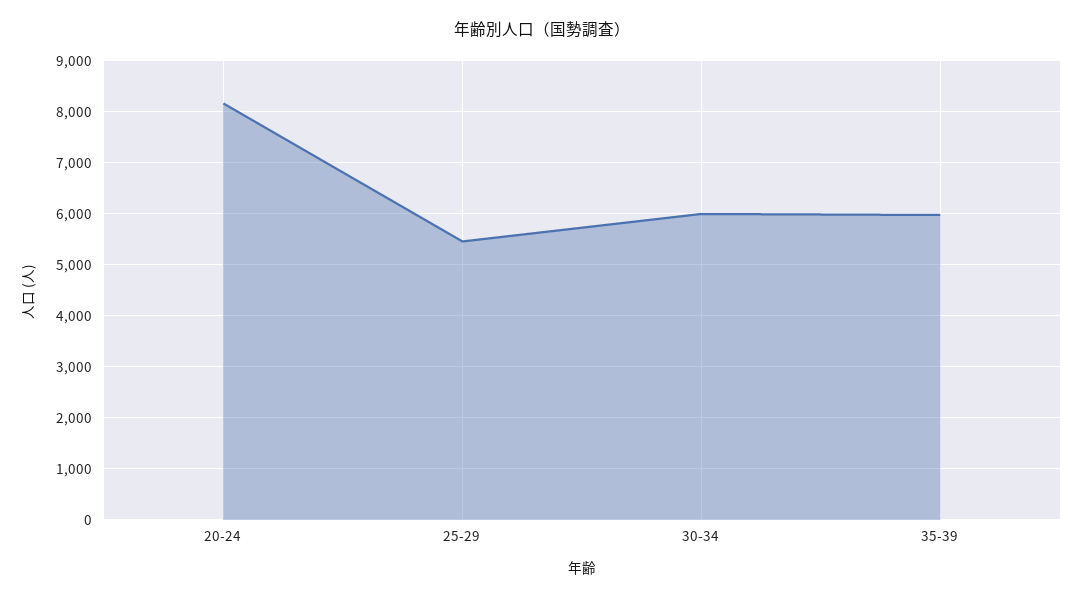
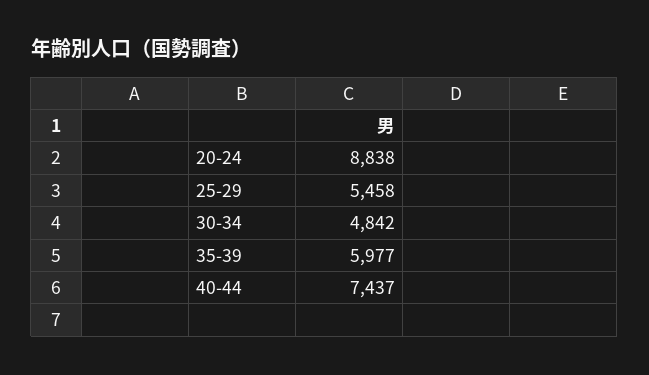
20-24: 8200 -> 8838
30-34: 6000 -> 4842
40-44: none -> 7437

